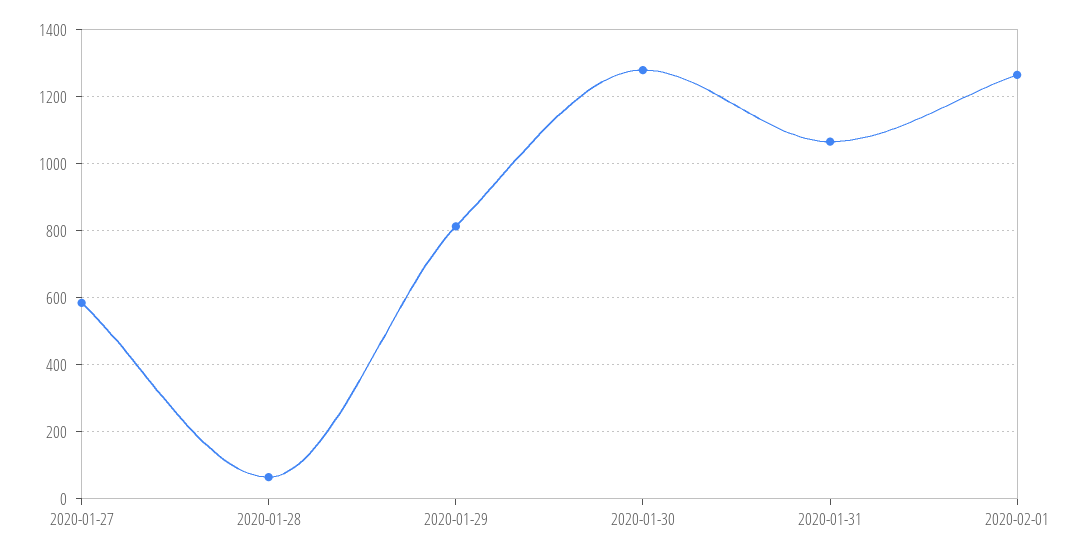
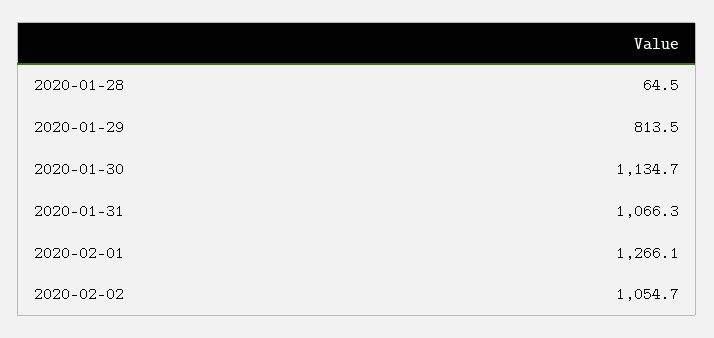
2020-01-27: 580 -> none
2020-01-30: 1280 -> 1134.7
2020-02-02: none -> 1054.7

